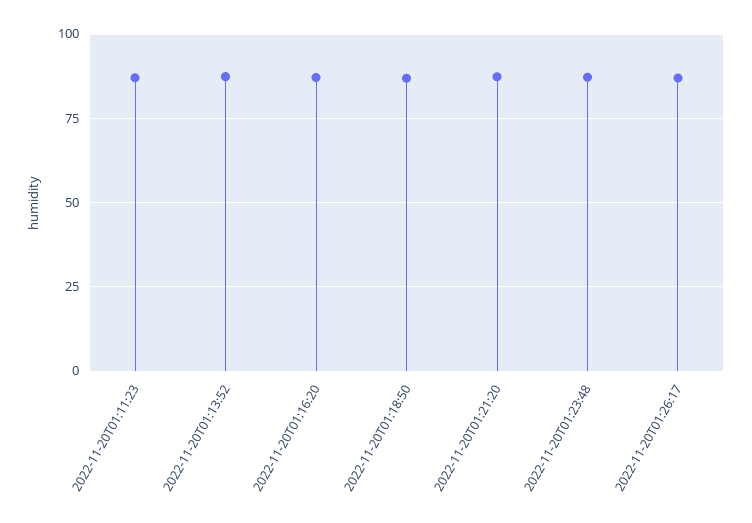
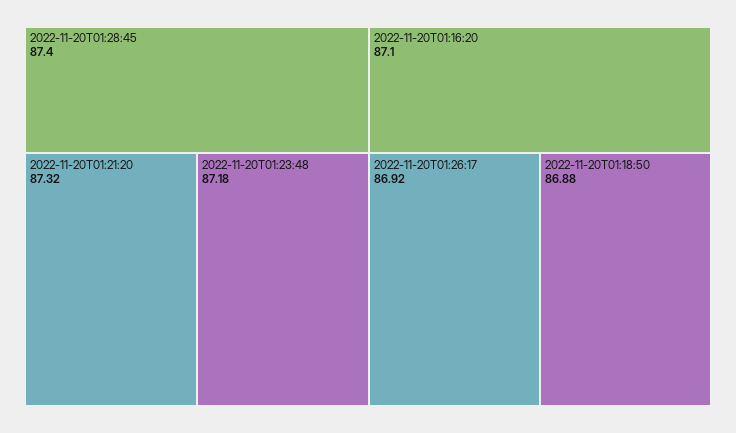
2022-11-20T01:11:23: 87.5 -> none
2022-11-20T01:13:52: 87.5 -> none
2022-11-20T01:28:45: none -> 87.4

